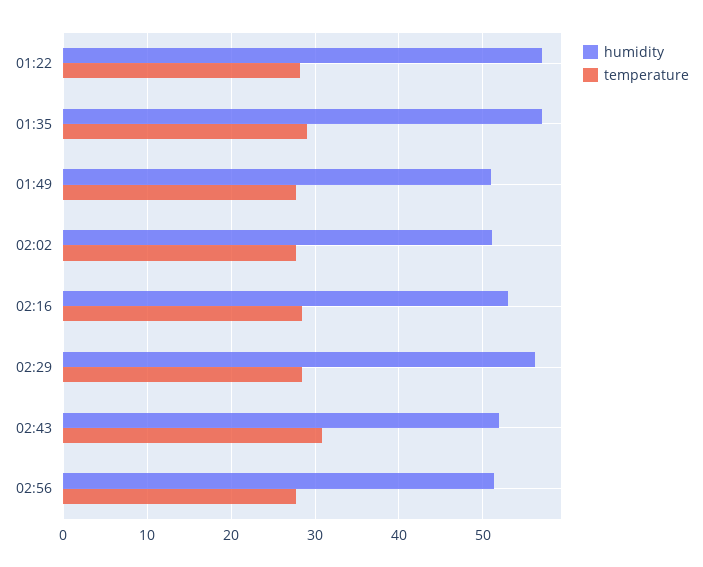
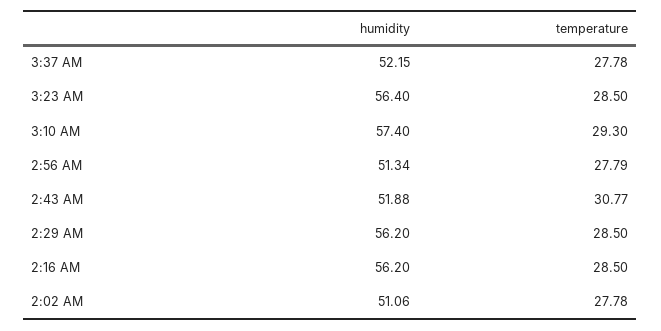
humidity, 01:22: 57 -> none
temperature, 01:22: 28 -> none
humidity, 01:35: 57 -> none
temperature, 01:35: 29 -> none
humidity, 01:49: 51 -> none
temperature, 01:49: 28 -> none
humidity, 02:16: 53 -> 56.2
humidity, 3:37 AM: none -> 52.15
temperature, 3:37 AM: none -> 27.78
humidity, 3:23 AM: none -> 56.4
temperature, 3:23 AM: none -> 28.5
humidity, 3:10 AM: none -> 57.4
temperature, 3:10 AM: none -> 29.3

